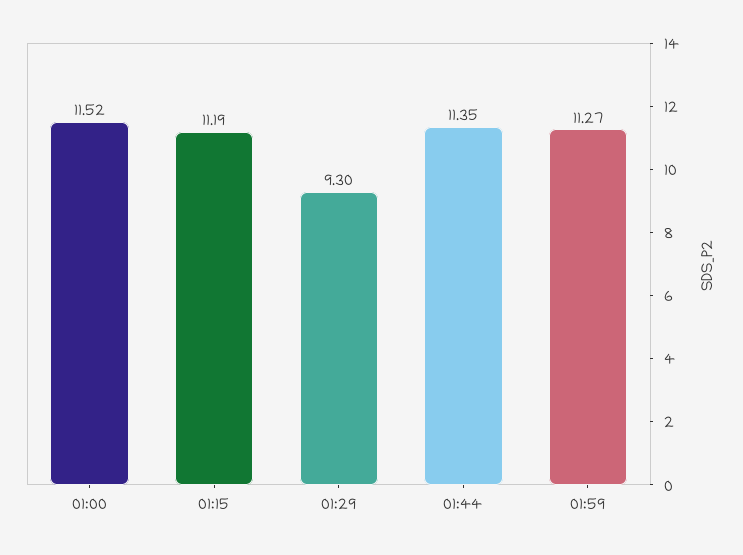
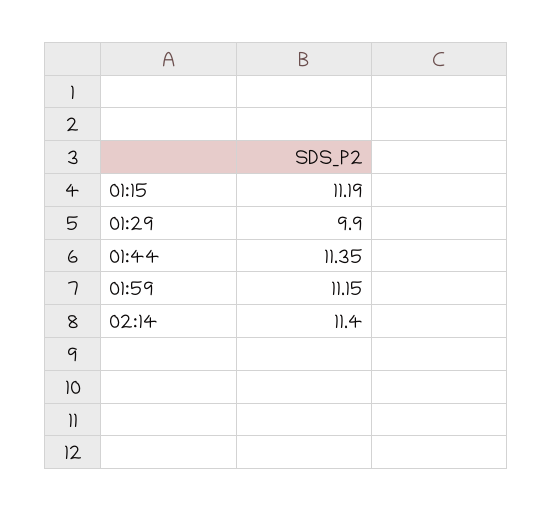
01:00: 11.52 -> none
01:29: 9.3 -> 9.9
01:59: 11.27 -> 11.15
02:14: none -> 11.4

